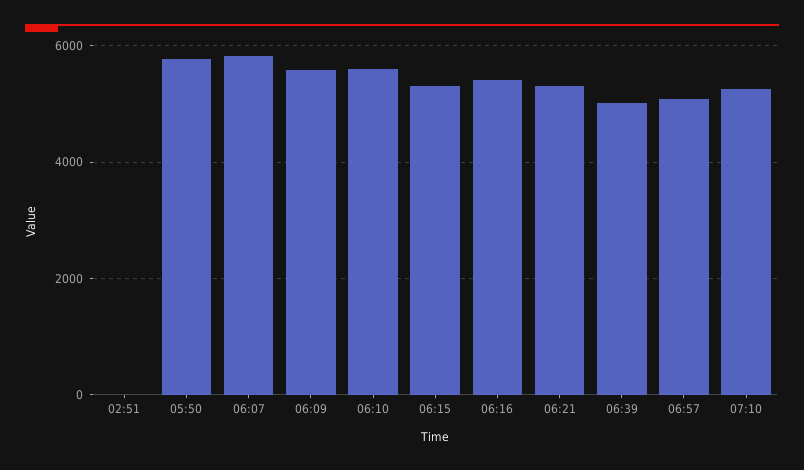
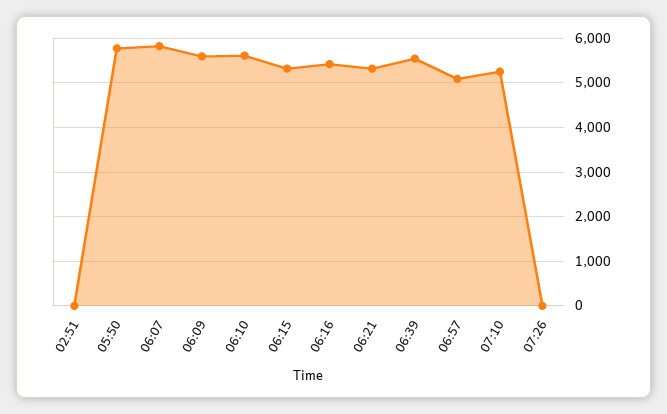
06:39: 5000 -> 5600
07:26: none -> 0

